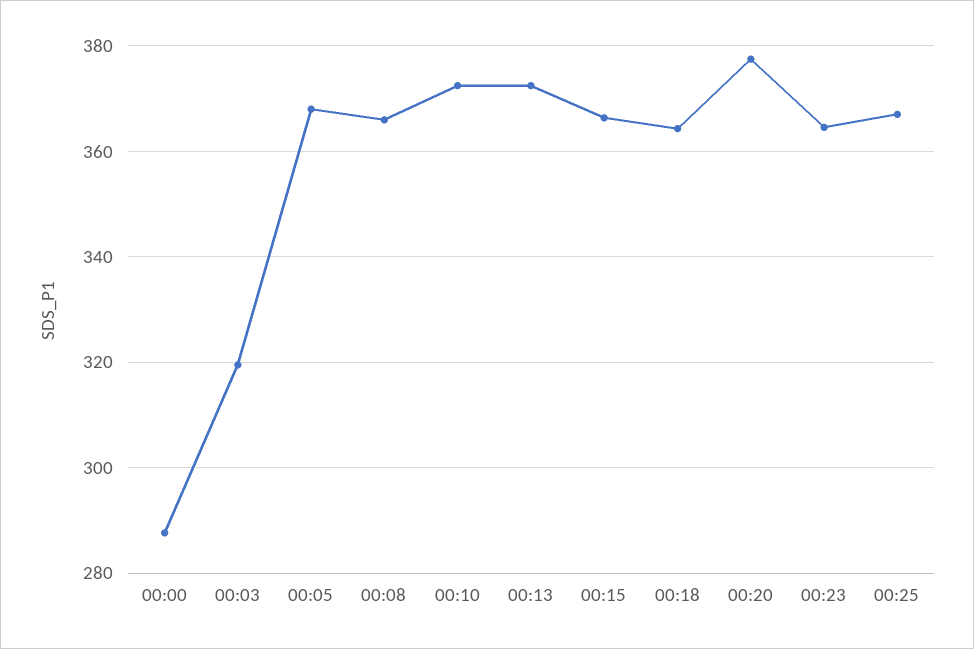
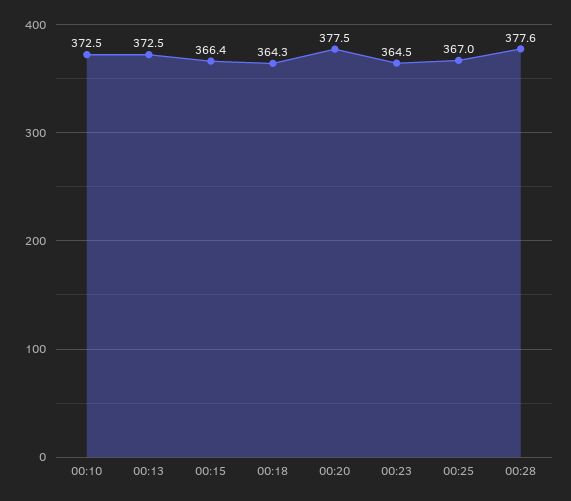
00:00: 288 -> none
00:03: 320 -> none
00:05: 368 -> none
00:08: 366 -> none
00:28: none -> 377.6

